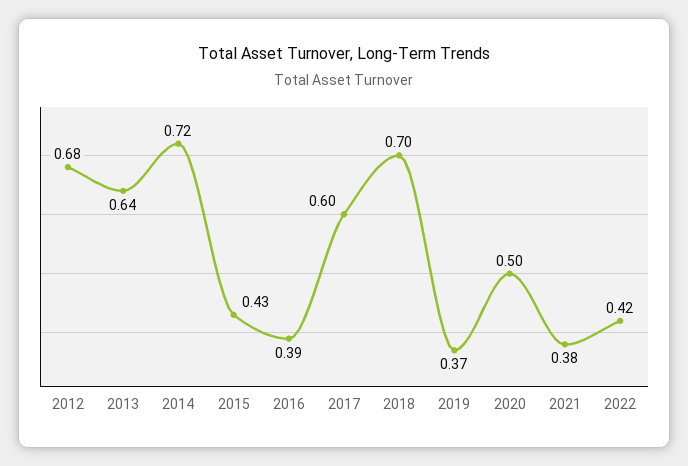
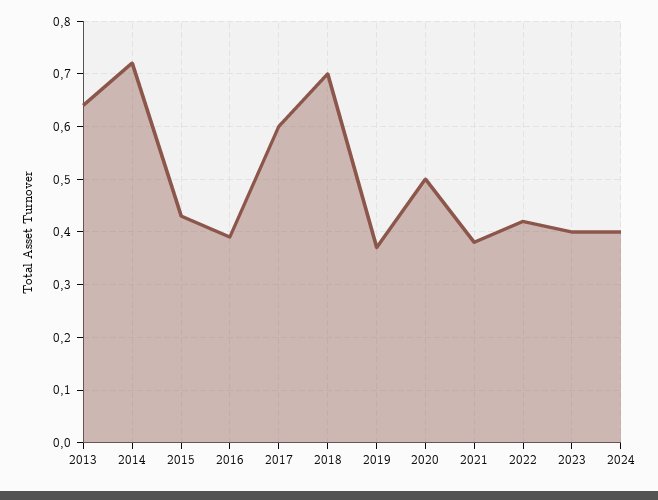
2012: 0.68 -> none
2023: none -> 0.4
2024: none -> 0.4

